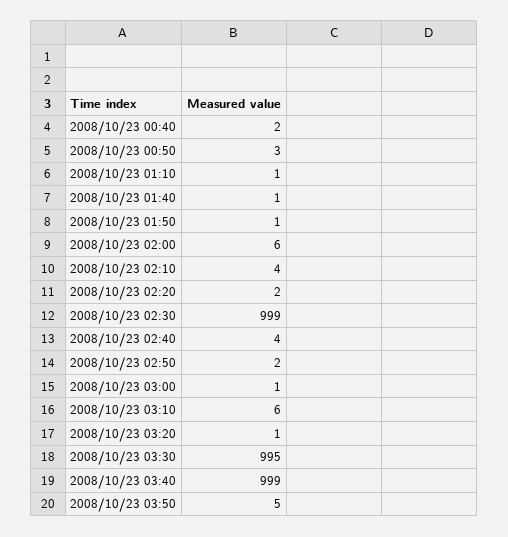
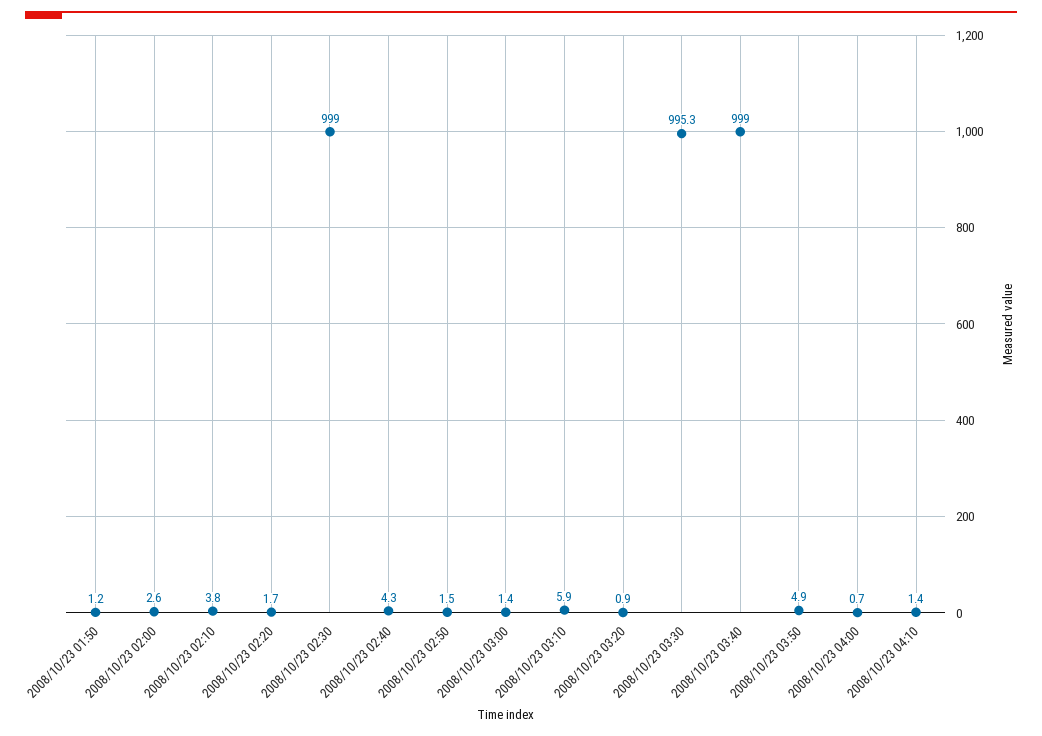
2008/10/23 00:40: 2 -> none
2008/10/23 00:50: 3 -> none
2008/10/23 01:10: 1 -> none
2008/10/23 01:40: 1 -> none
2008/10/23 02:00: 6 -> 2.6
2008/10/23 04:00: none -> 0.7
2008/10/23 04:10: none -> 1.4

